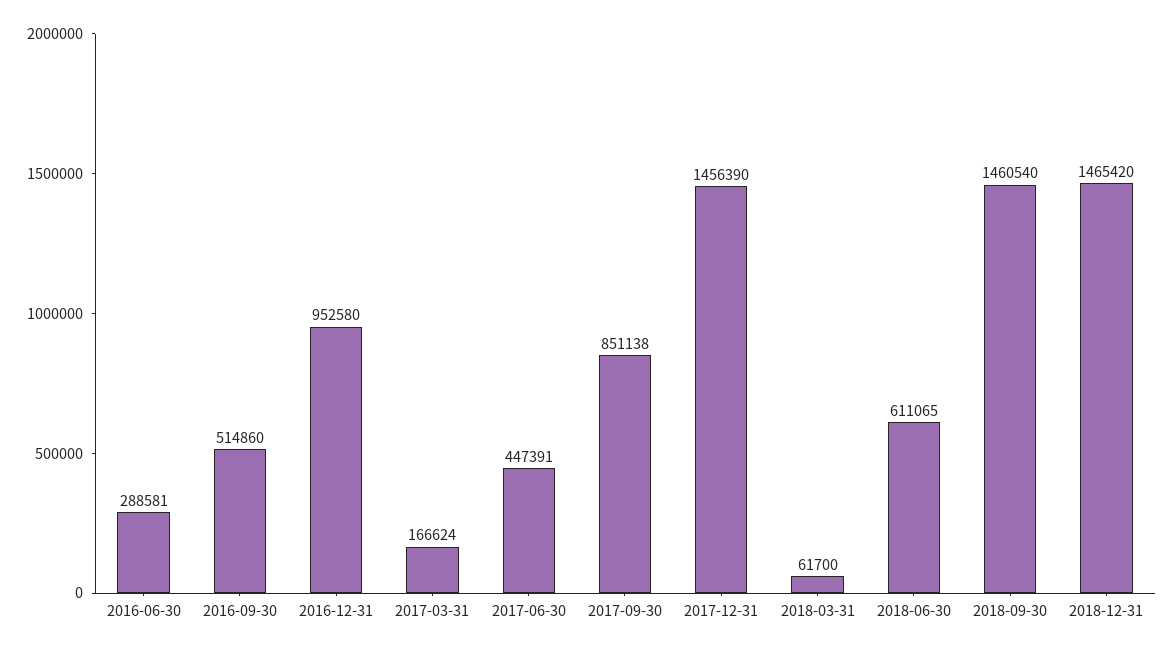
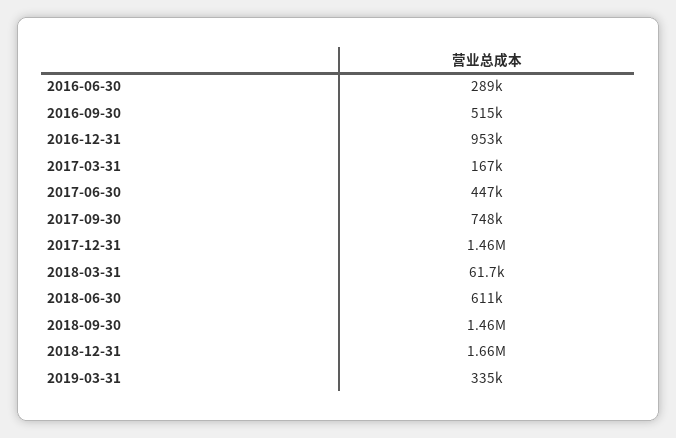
2017-09-30: 851138 -> 748000
2018-12-31: 1465420 -> 1660000
2019-03-31: none -> 335000

